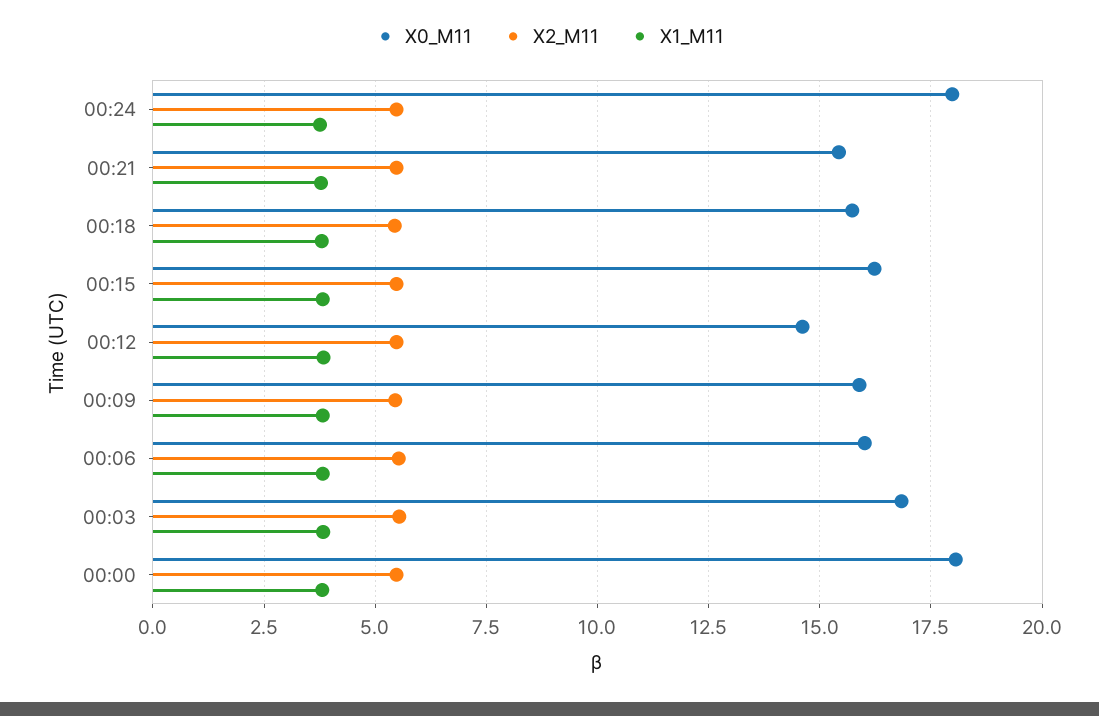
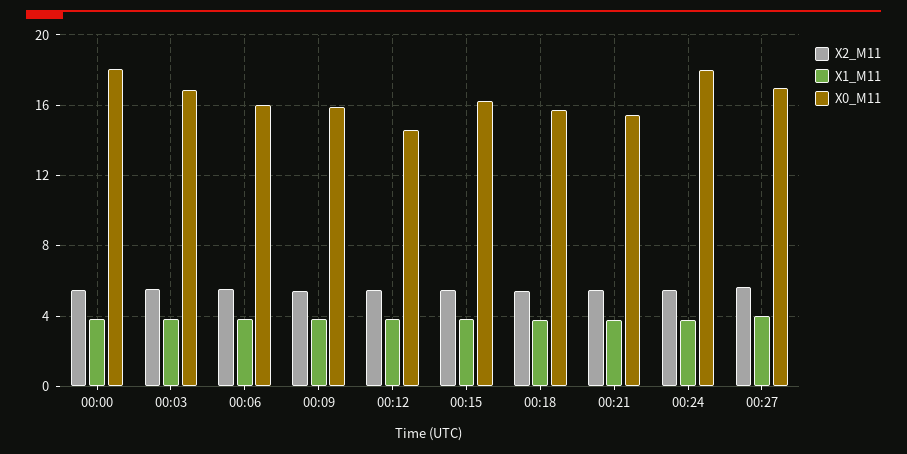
X2_M11, 00:27: none -> 5.5
X1_M11, 00:27: none -> 4
X0_M11, 00:27: none -> 17

